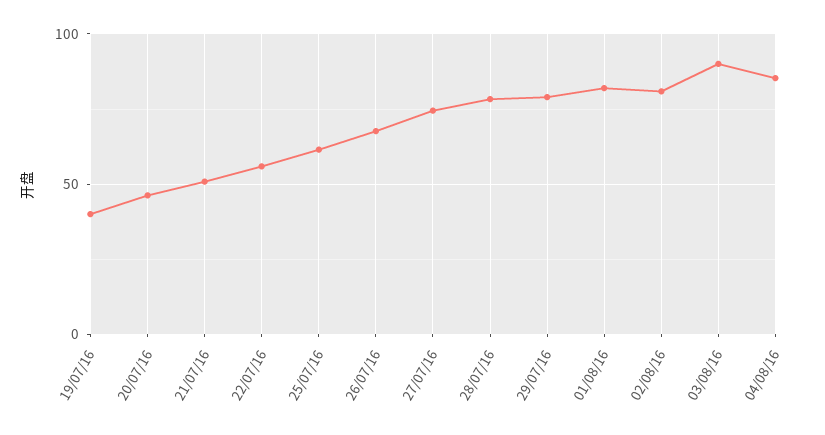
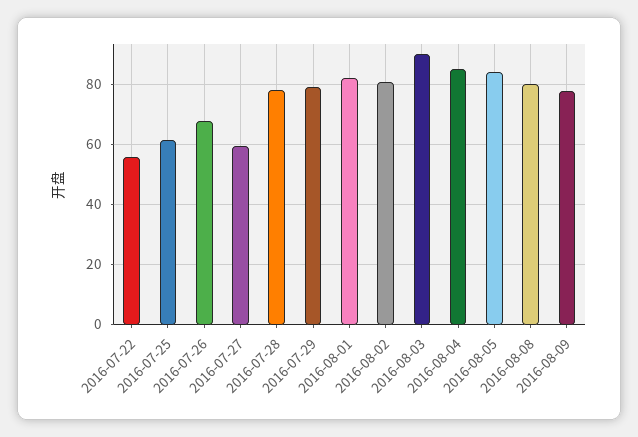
19/07/16: 40 -> none
20/07/16: 45 -> none
21/07/16: 50 -> none
27/07/16: 75 -> 60
2016-08-05: none -> 84
2016-08-08: none -> 80
2016-08-09: none -> 78

